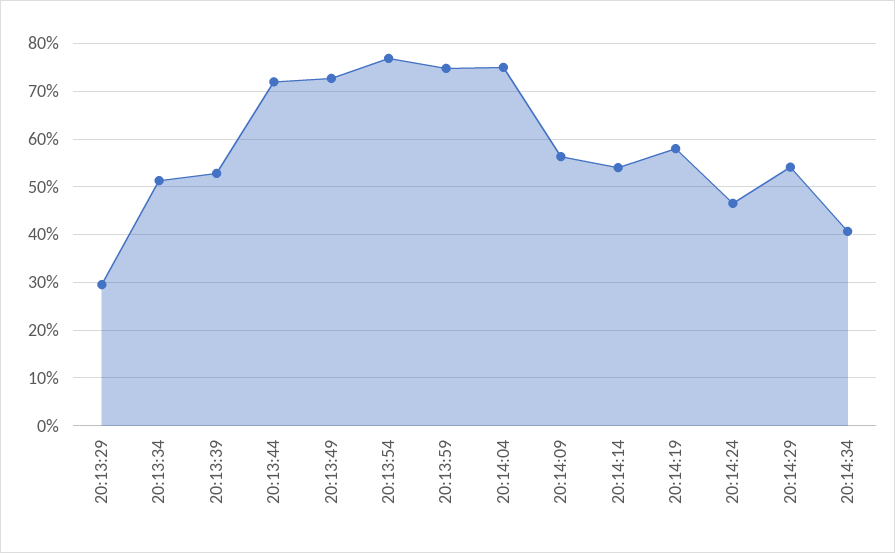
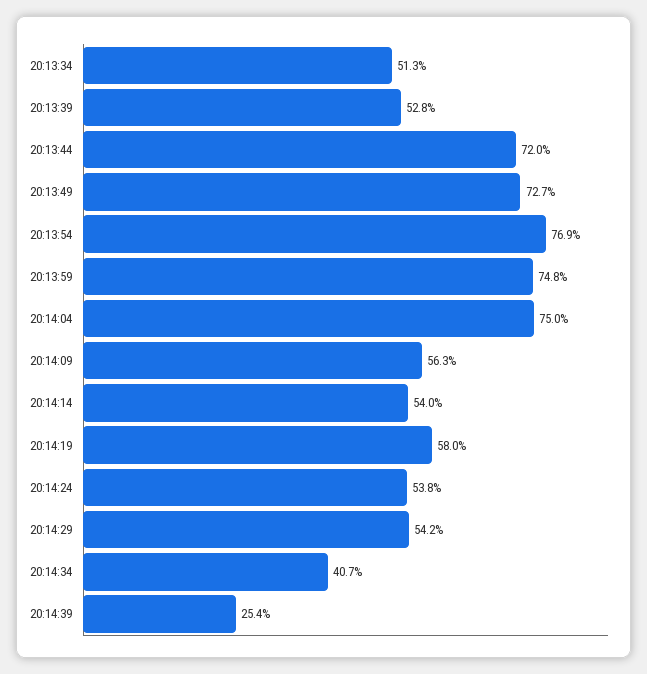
20:13:29: 30 -> none
20:14:24: 46 -> 53.8
20:14:39: none -> 25.4

